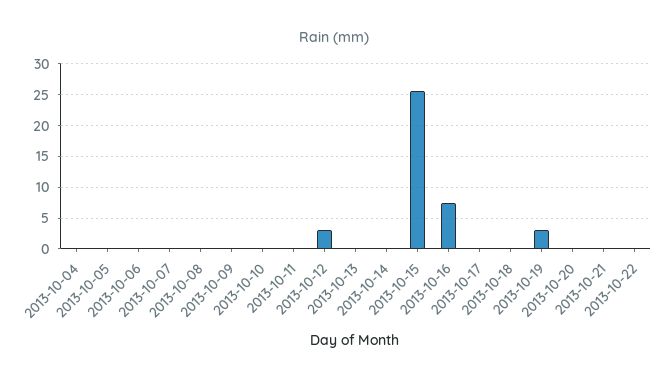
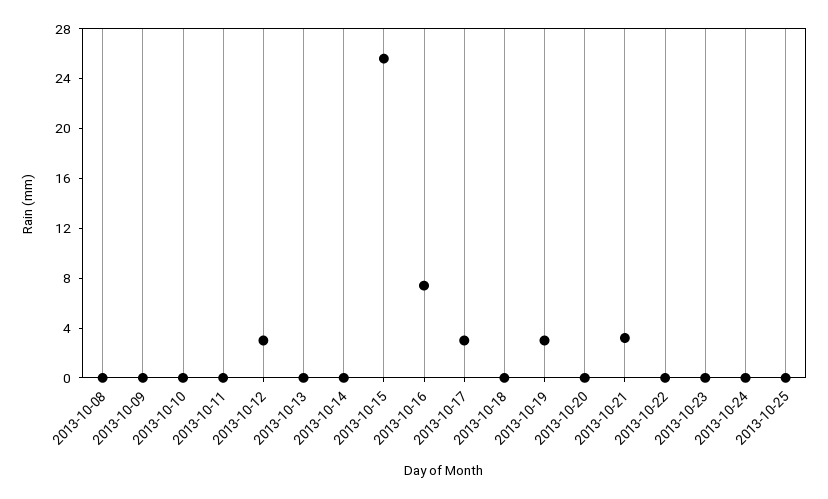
2013-10-04: 0 -> none
2013-10-05: 0 -> none
2013-10-06: 0 -> none
2013-10-07: 0 -> none
2013-10-17: 0 -> 3
2013-10-21: 0 -> 3
2013-10-23: none -> 0
2013-10-24: none -> 0
2013-10-25: none -> 0

